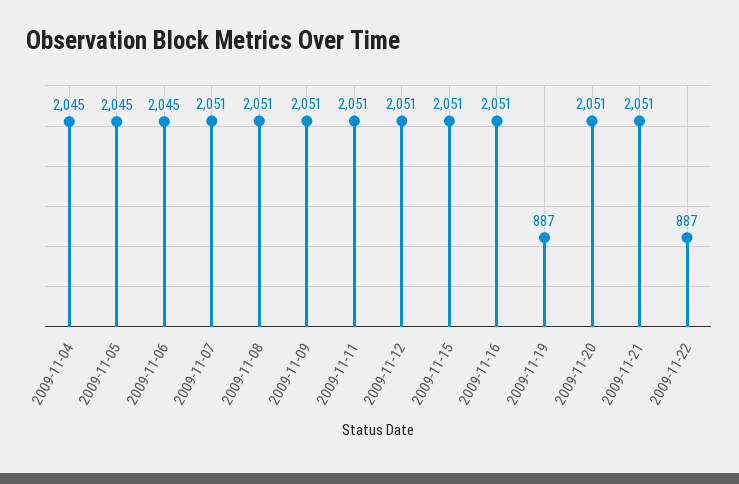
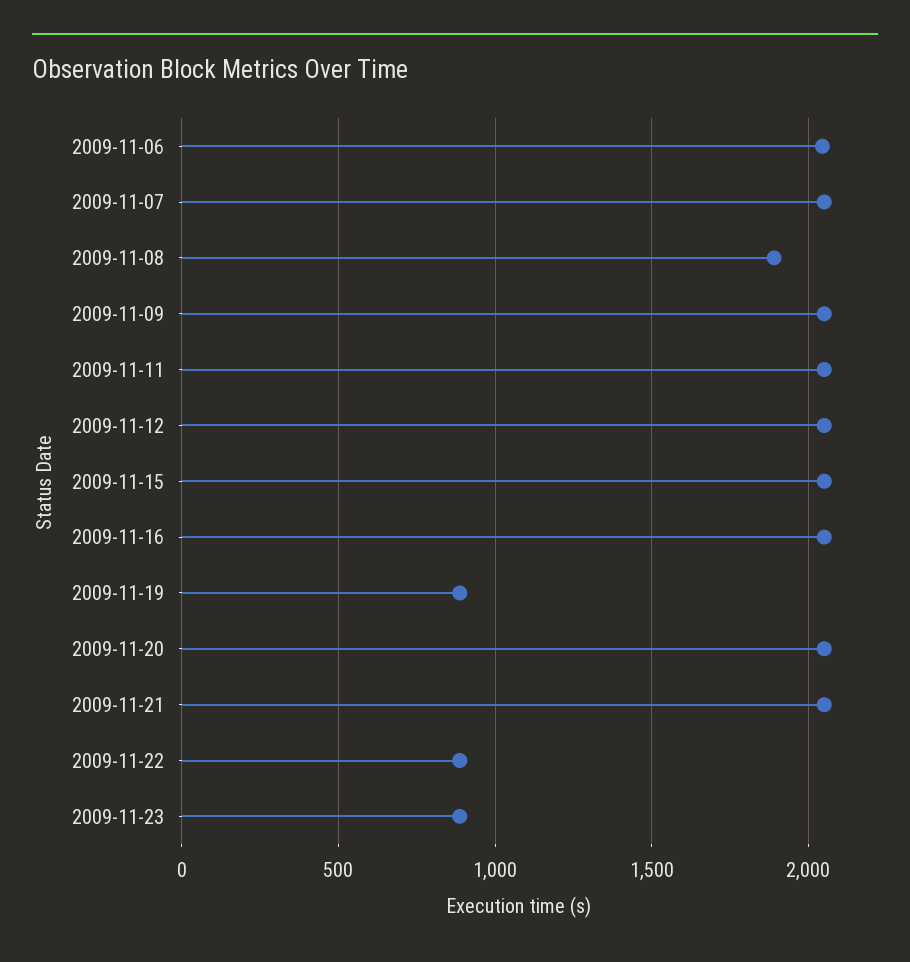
2009-11-04: 2045 -> none
2009-11-05: 2045 -> none
2009-11-08: 2051 -> 1900
2009-11-23: none -> 900

